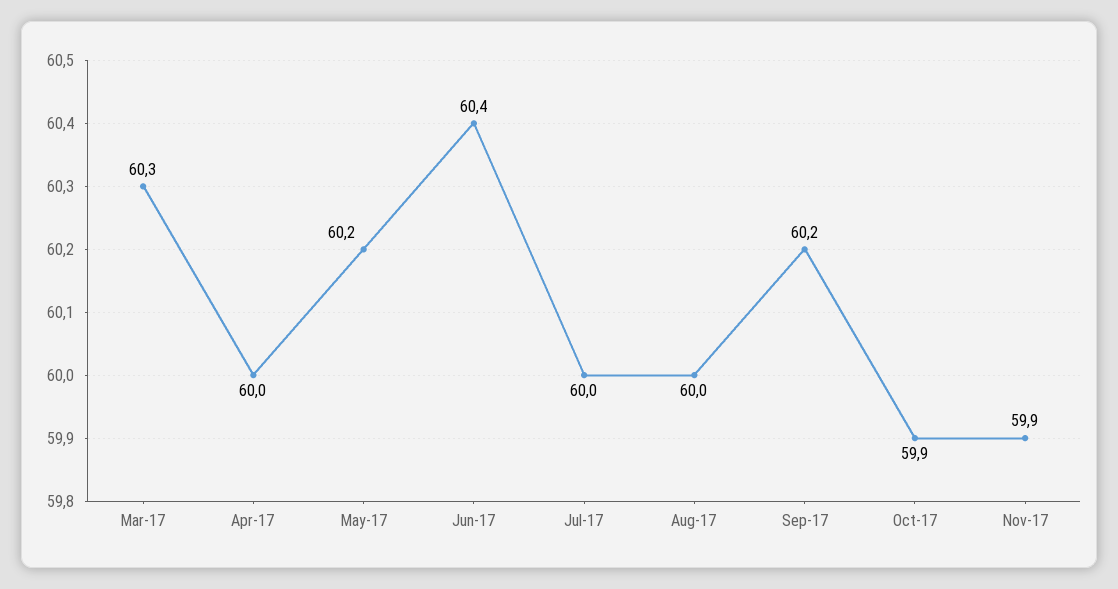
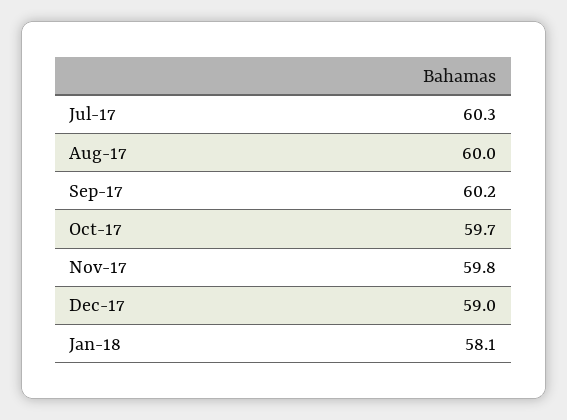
Mar-17: 60.3 -> none
Apr-17: 60 -> none
May-17: 60.2 -> none
Jun-17: 60.4 -> none
Jul-17: 60 -> 60.3
Oct-17: 59.9 -> 59.7
Nov-17: 59.9 -> 59.8
Dec-17: none -> 59
Jan-18: none -> 58.1

